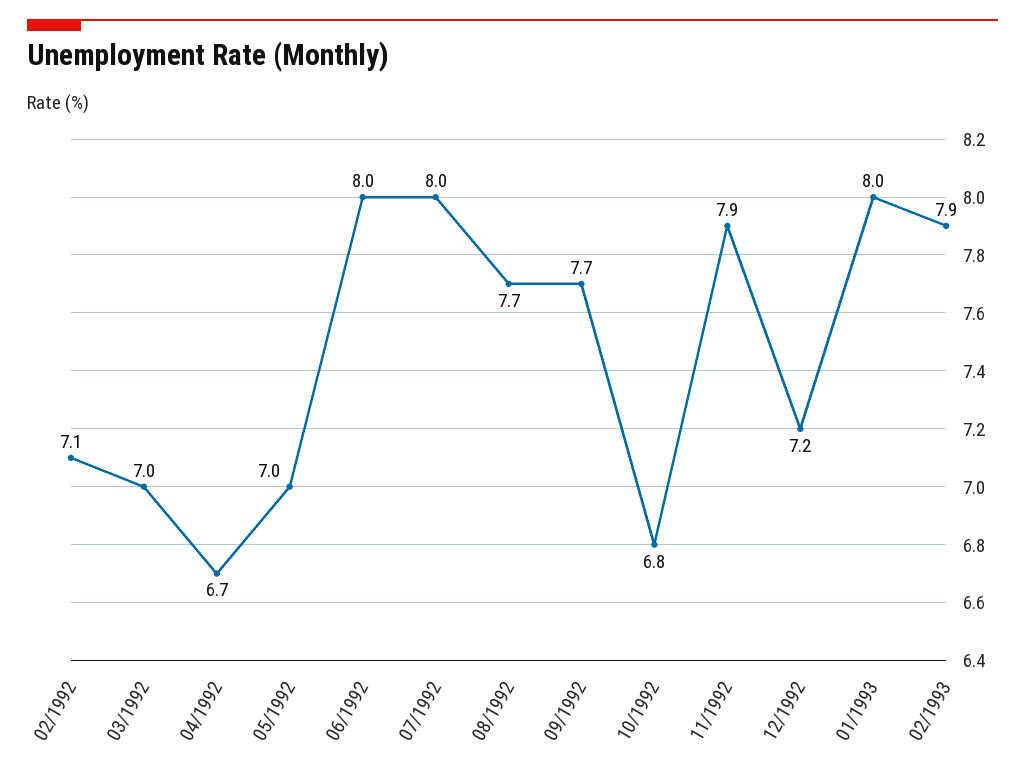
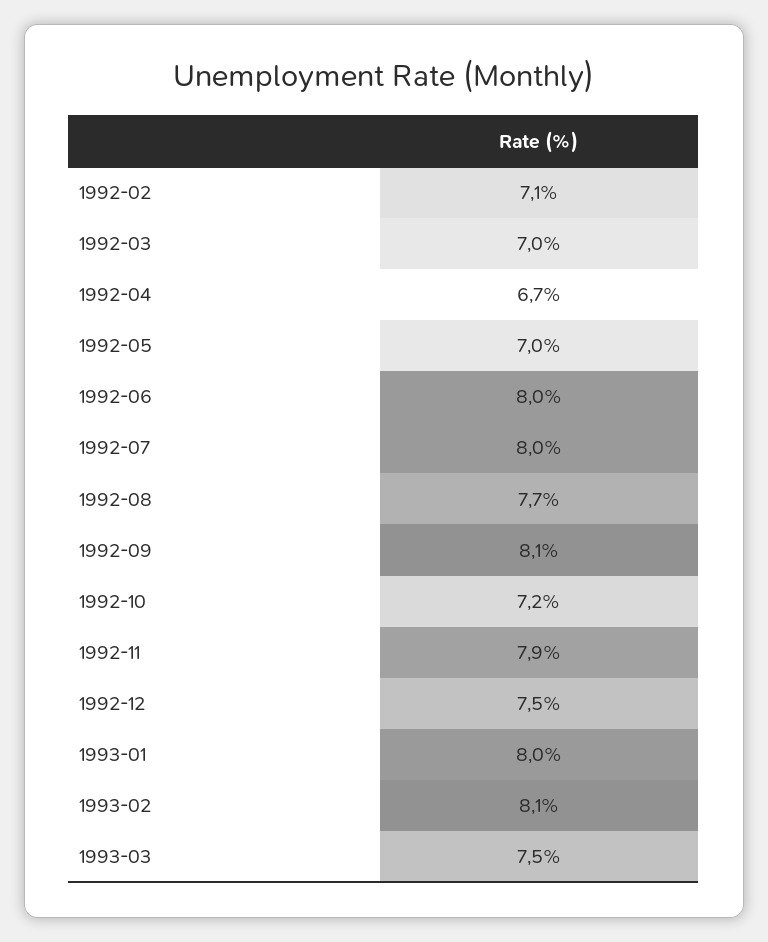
09/1992: 7.7 -> 8.1
10/1992: 6.8 -> 7.2
12/1992: 7.2 -> 7.5
02/1993: 7.9 -> 8.1
1993-03: none -> 7.5

